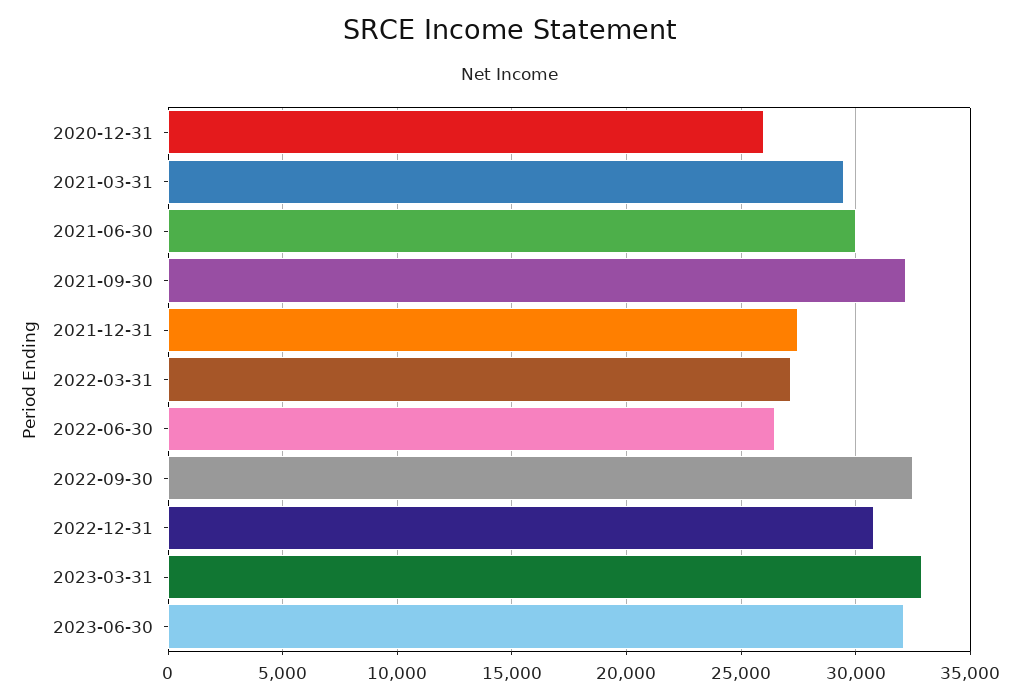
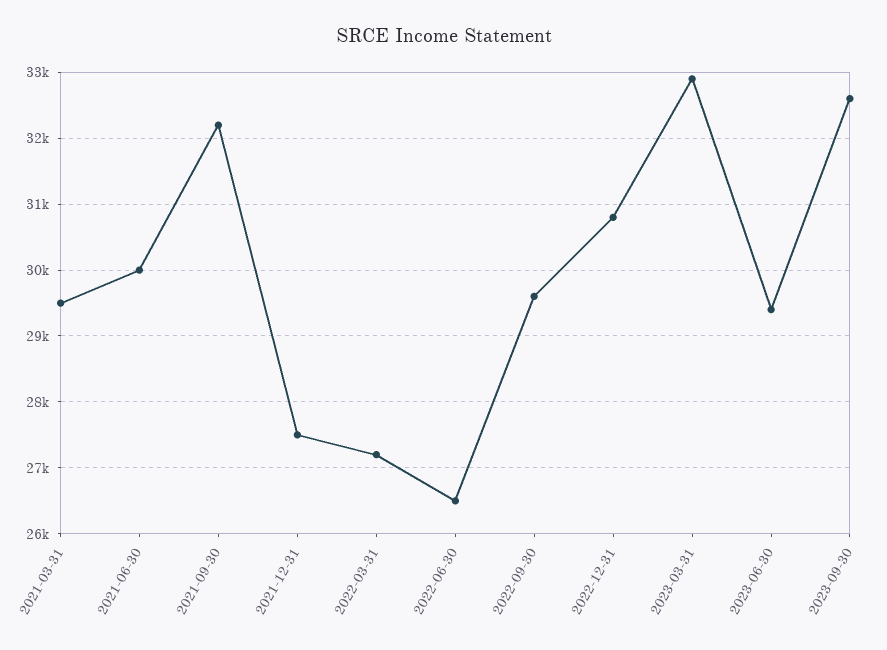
2020-12-31: 26000 -> none
2022-09-30: 32500 -> 29600
2023-06-30: 32000 -> 29400
2023-09-30: none -> 32600

